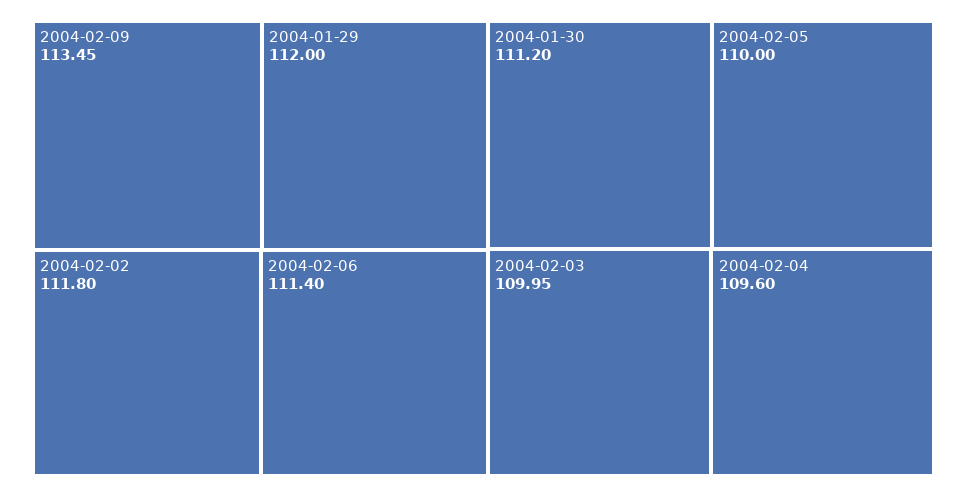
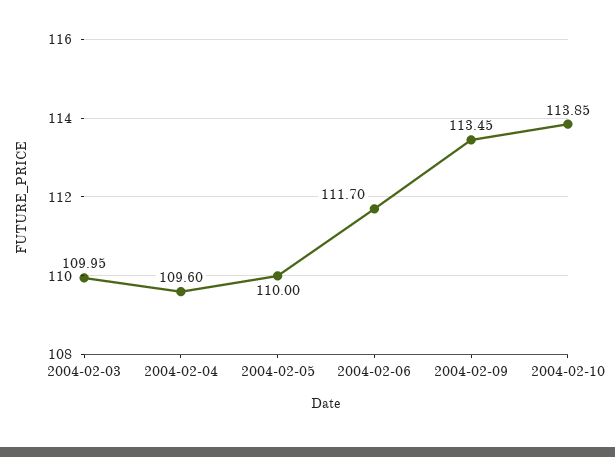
2004-01-29: 112 -> none
2004-02-02: 111.8 -> none
2004-02-06: 111.4 -> 111.7
2004-01-30: 111.2 -> none
2004-02-10: none -> 113.85

